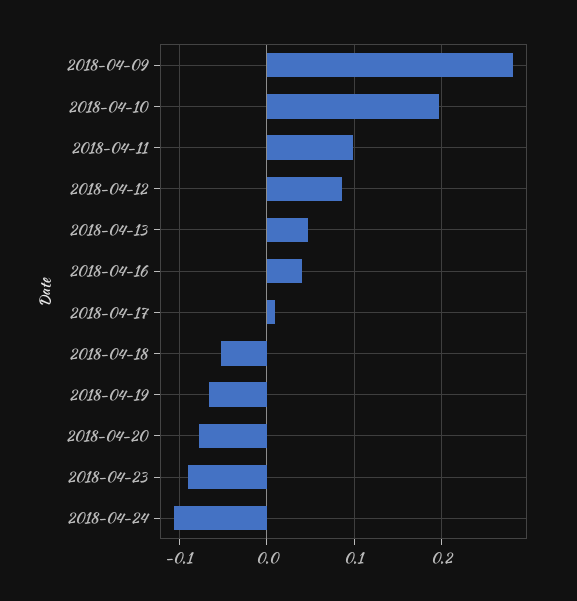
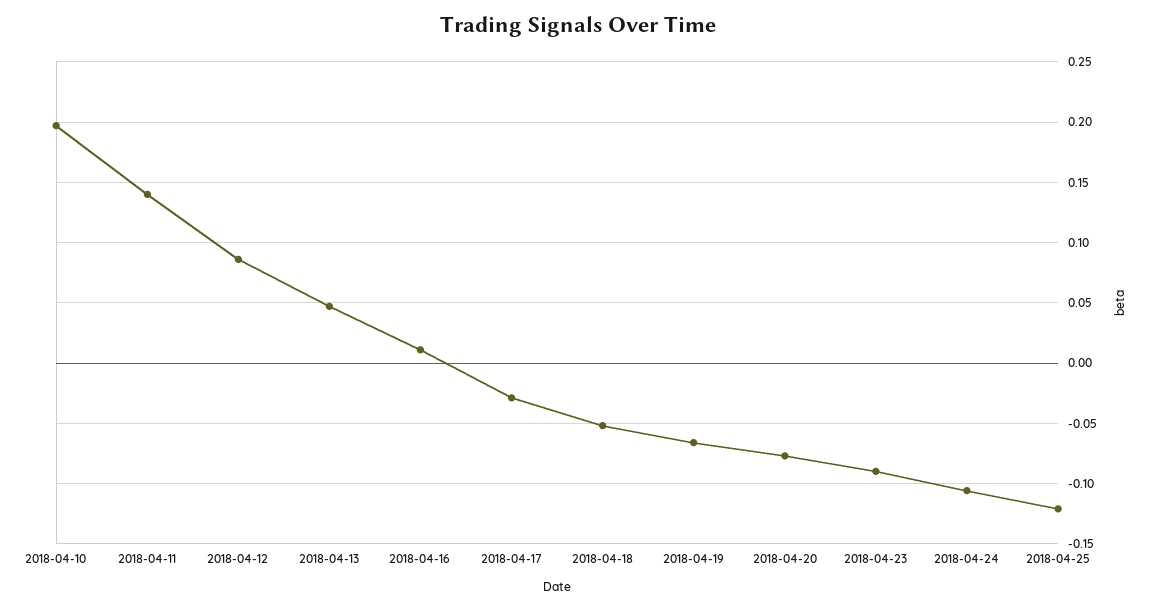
2018-04-09: 0.28 -> none
2018-04-11: 0.1 -> 0.14
2018-04-16: 0.04 -> 0.01
2018-04-17: 0.01 -> -0.03
2018-04-25: none -> -0.12

